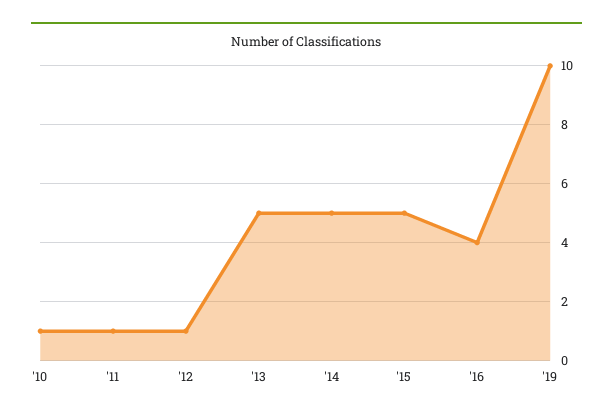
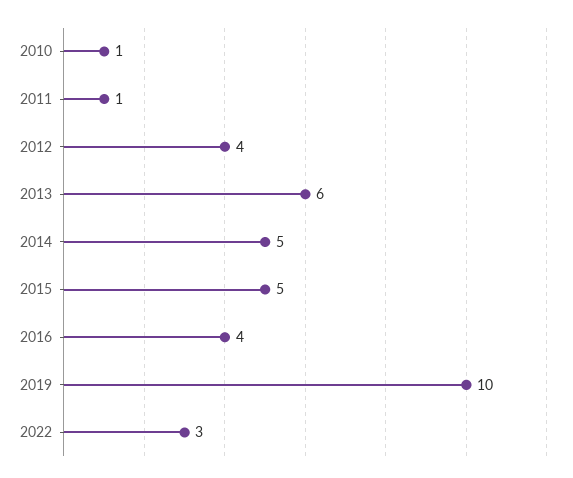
'12: 1 -> 4
'13: 5 -> 6
2022: none -> 3

